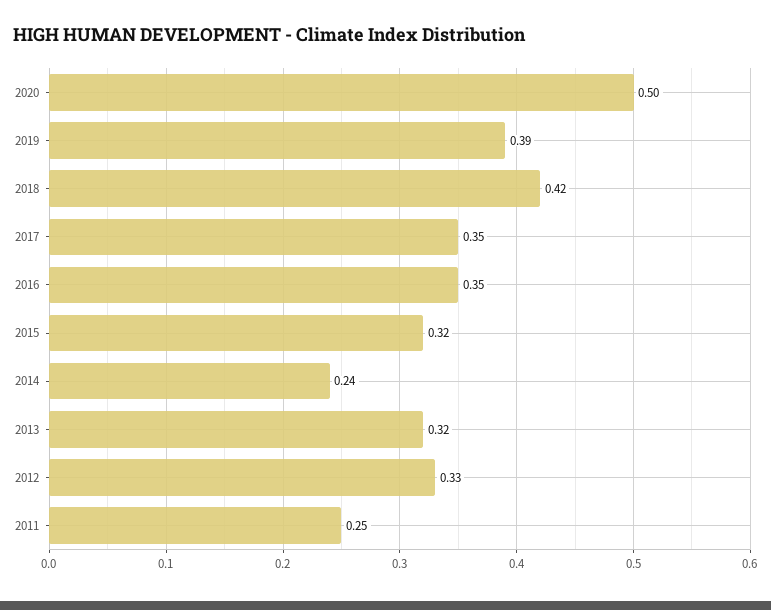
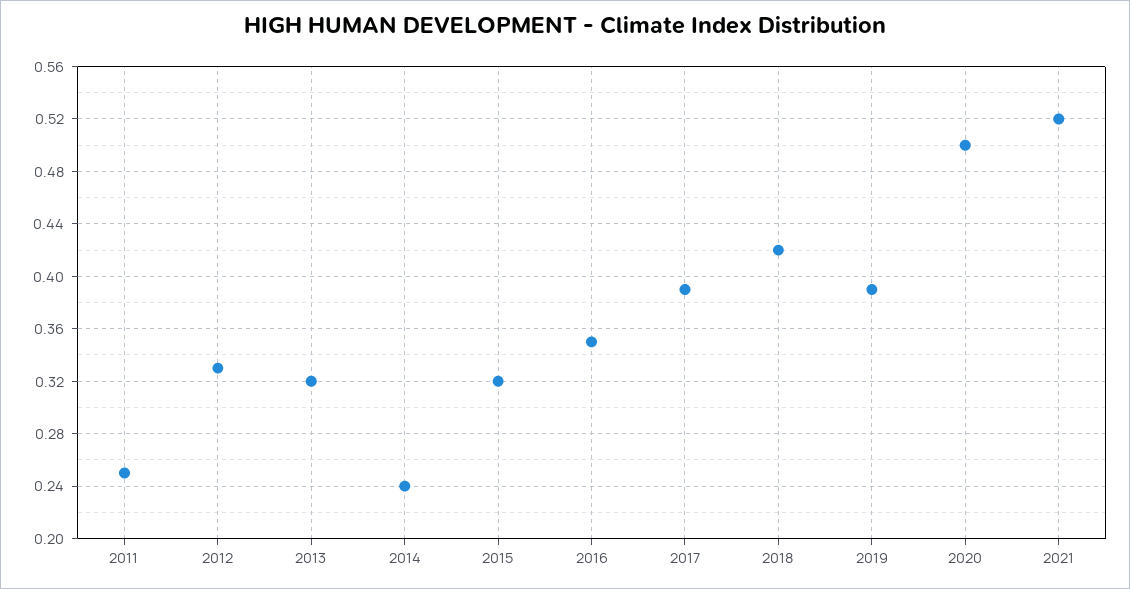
2017: 0.35 -> 0.39
2021: none -> 0.52

